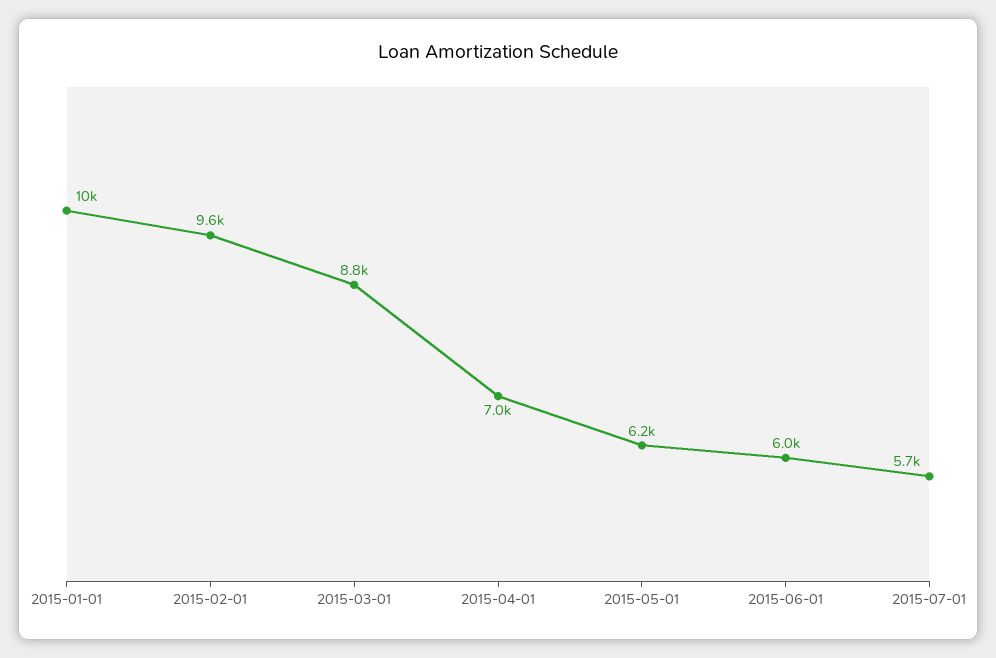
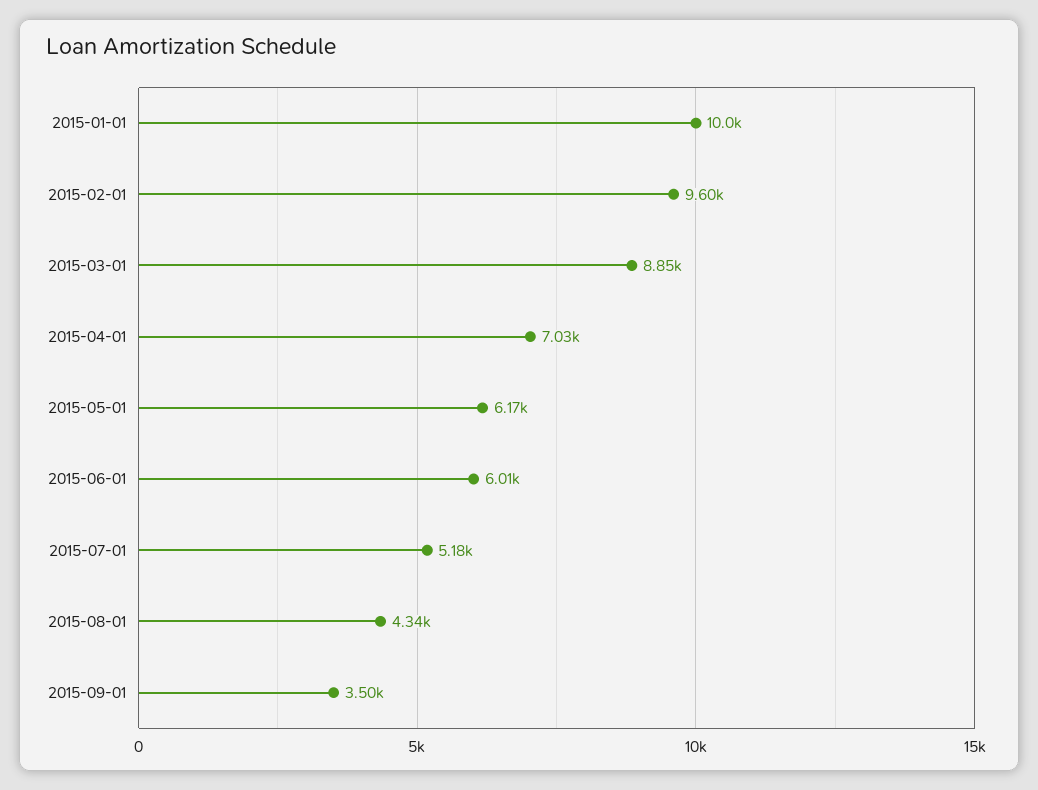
2015-07-01: 5700 -> 5180
2015-08-01: none -> 4340
2015-09-01: none -> 3500

